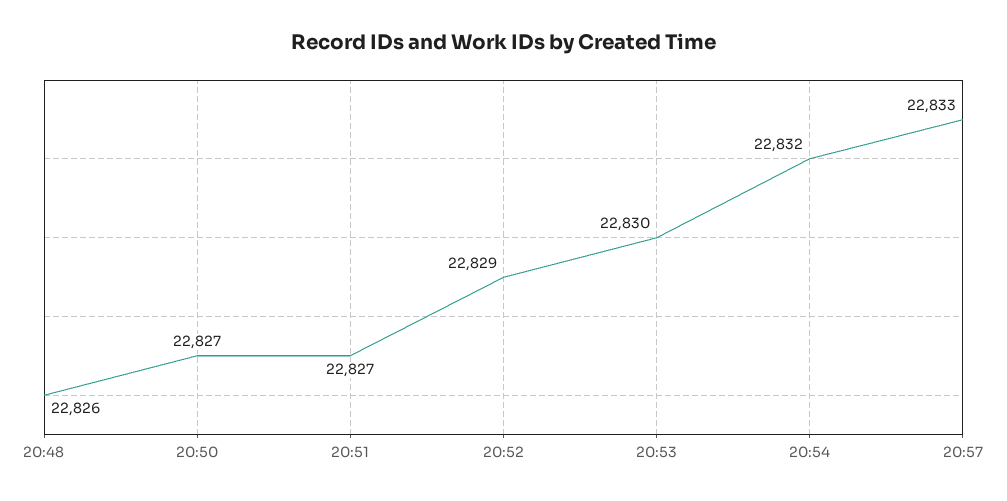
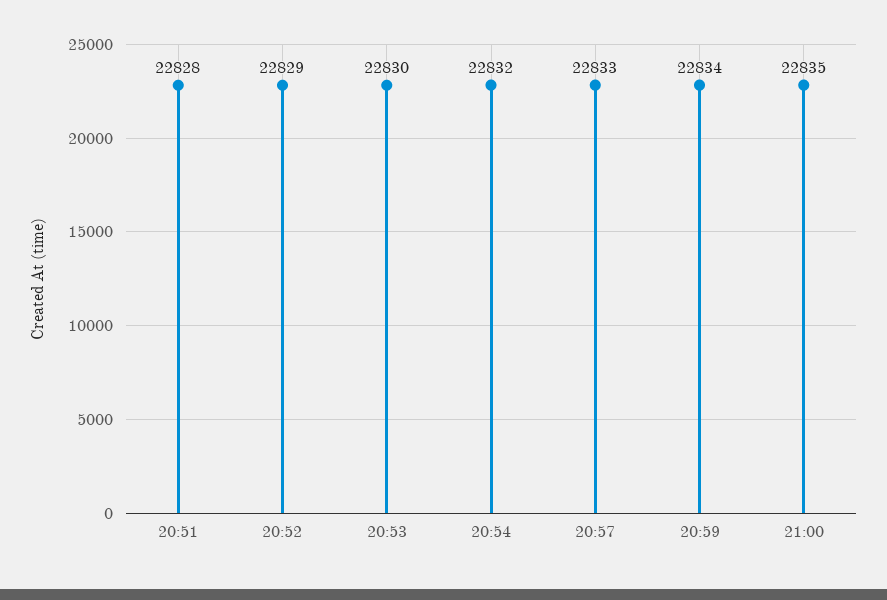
20:48: 22826 -> none
20:50: 22827 -> none
20:51: 22827 -> 22828
20:59: none -> 22834
21:00: none -> 22835

